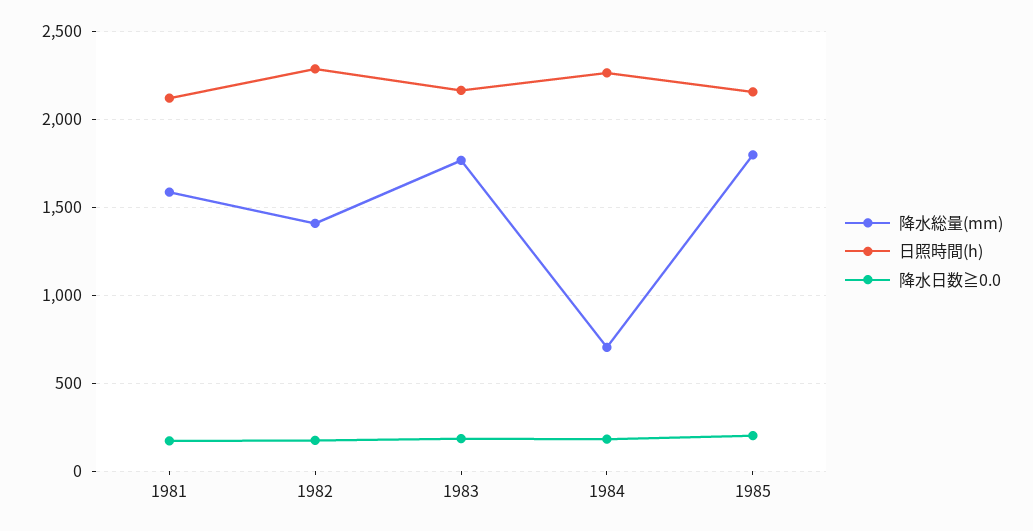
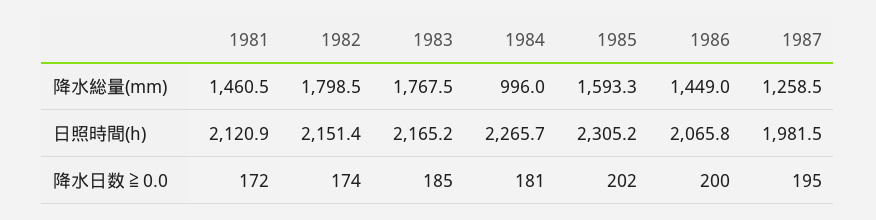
降水総量(mm), 1981: 1600 -> 1460.5
降水総量(mm), 1982: 1400 -> 1798.5
日照時間(h), 1982: 2300 -> 2151.4
降水総量(mm), 1984: 700 -> 996
降水総量(mm), 1985: 1800 -> 1593.3
日照時間(h), 1985: 2150 -> 2305.2
降水総量(mm), 1986: none -> 1449
降水総量(mm), 1987: none -> 1258.5
日照時間(h), 1986: none -> 2065.8
日照時間(h), 1987: none -> 1981.5
降水日数≧0.0, 1986: none -> 200
降水日数≧0.0, 1987: none -> 195

